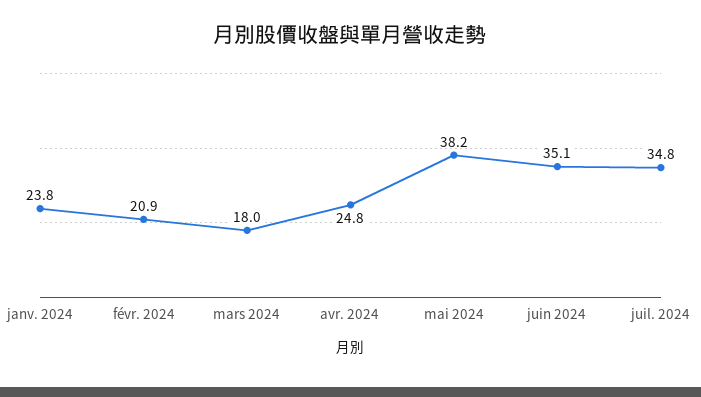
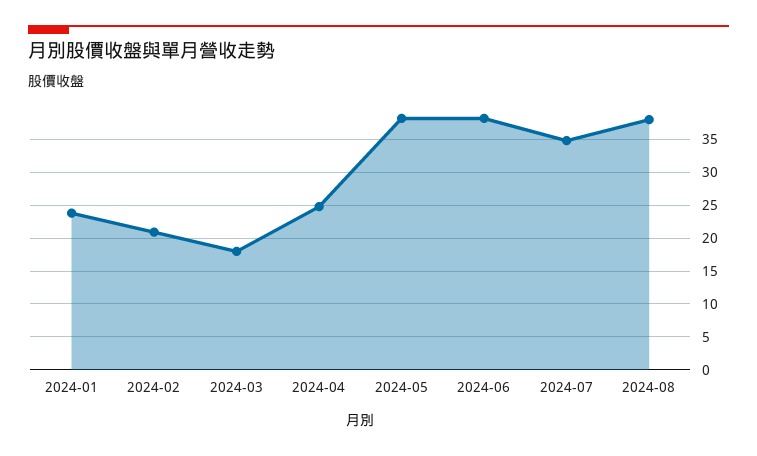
juin 2024: 35.1 -> 38
2024-08: none -> 38

